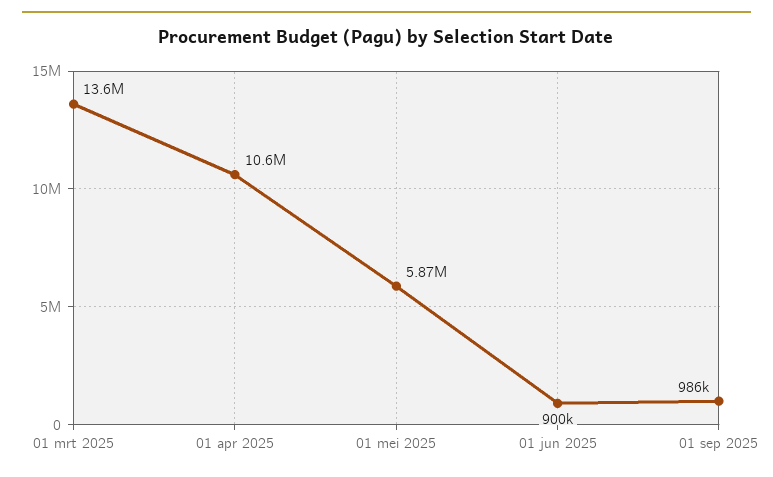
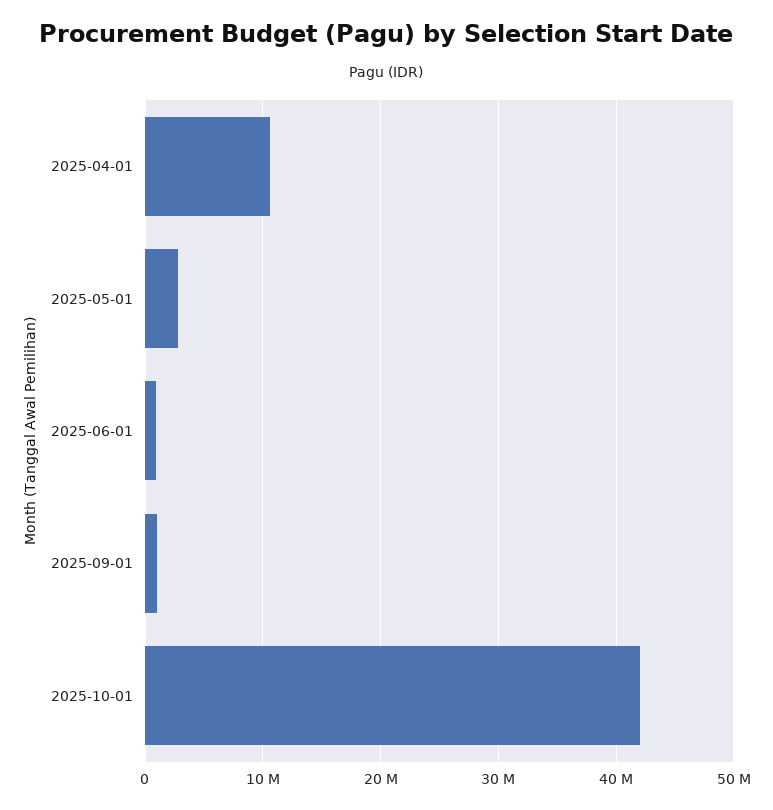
01 mrt 2025: 13600000 -> none
01 mei 2025: 5870000 -> 3000000
2025-10-01: none -> 42000000

